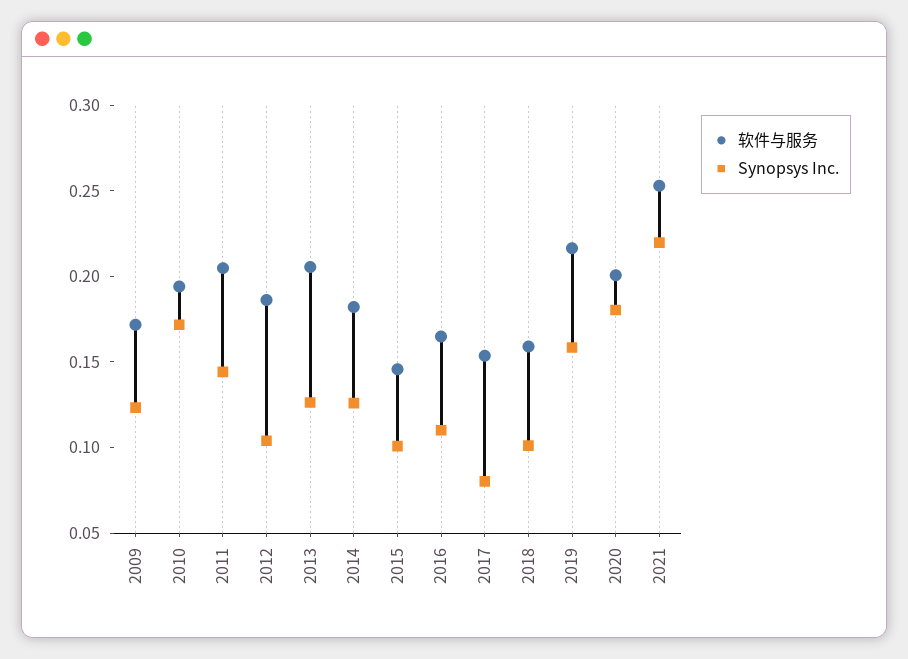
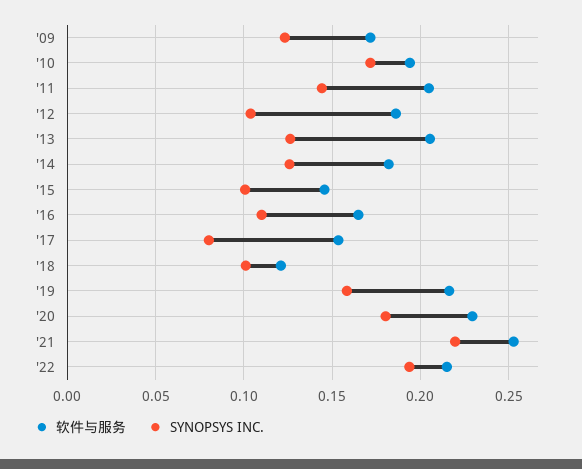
软件与服务, 2018: 0.16 -> 0.12
软件与服务, 2020: 0.2 -> 0.23
软件与服务, '22: none -> 0.215
Synopsys Inc., '22: none -> 0.195

